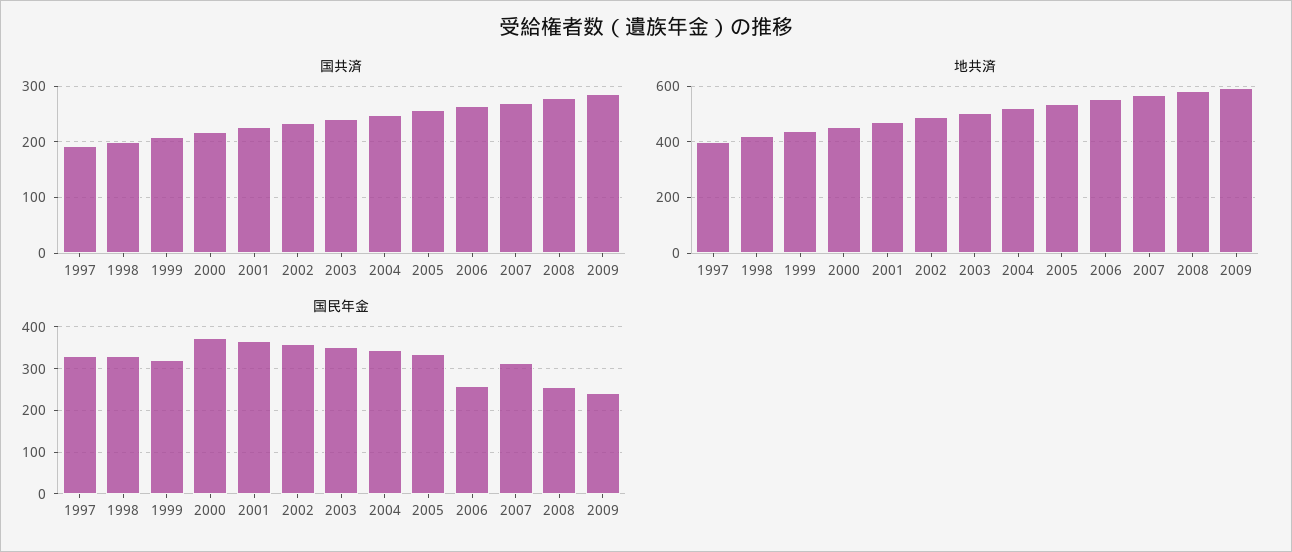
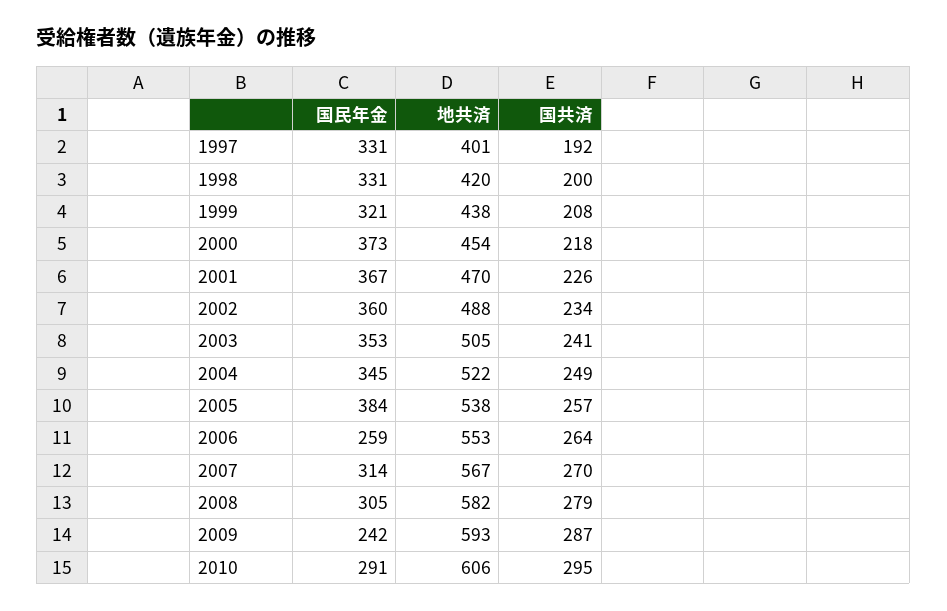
国民年金, 2005: 340 -> 384
国民年金, 2008: 260 -> 305
国民年金, 2010: none -> 291
地共済, 2010: none -> 606
国共済, 2010: none -> 295

